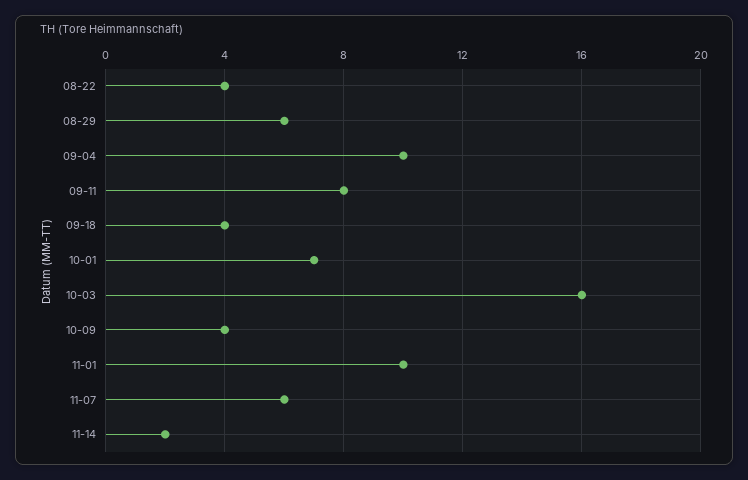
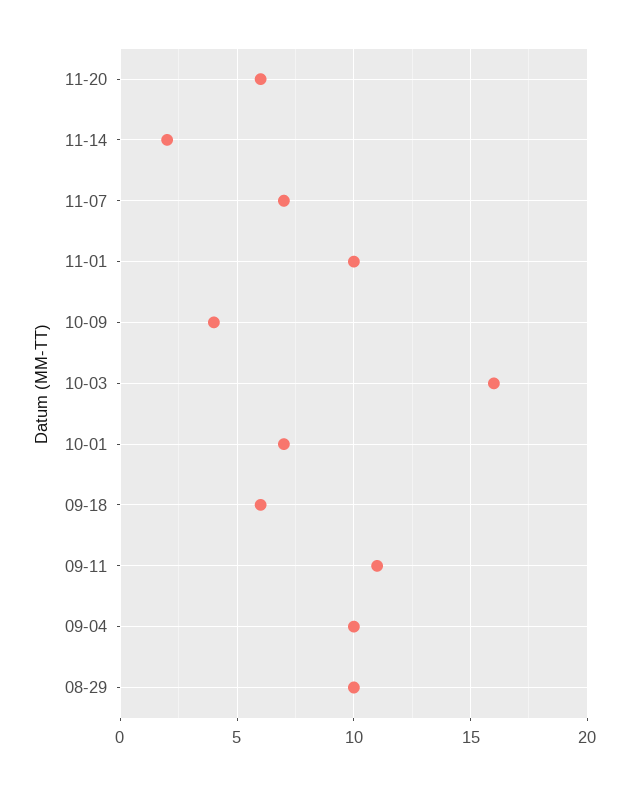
08-22: 4 -> none
08-29: 6 -> 10
09-11: 8 -> 11
09-18: 4 -> 6
11-07: 6 -> 7
11-20: none -> 6

